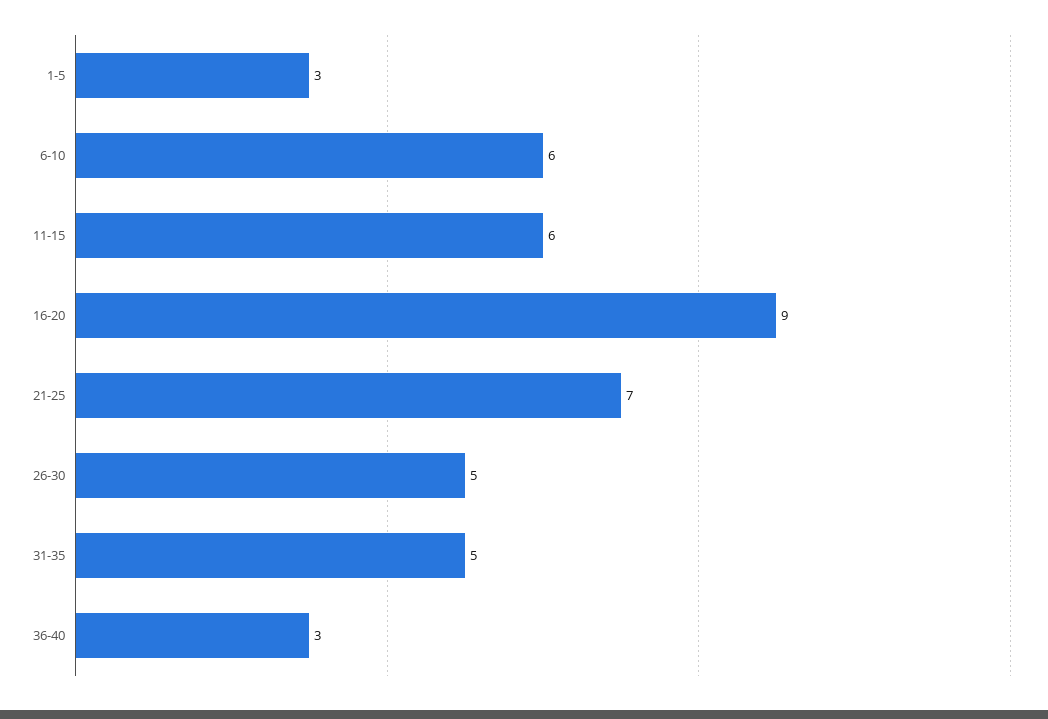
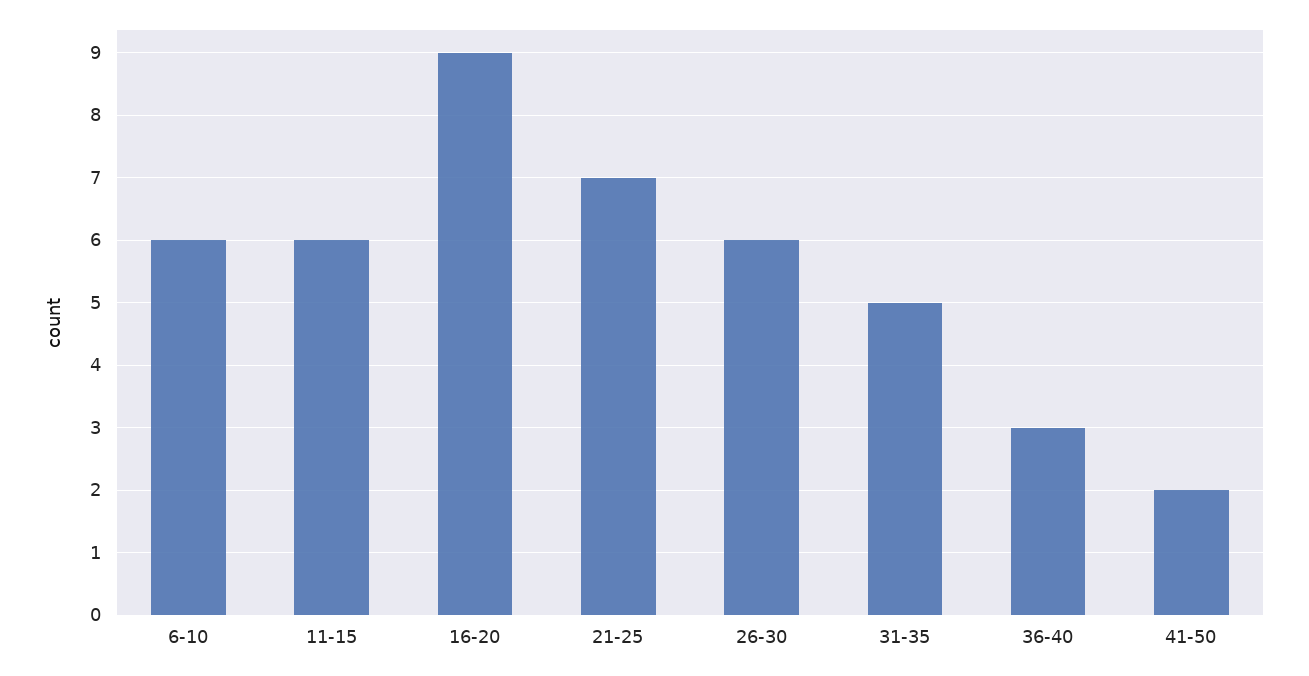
1-5: 3 -> none
26-30: 5 -> 6
41-50: none -> 2

